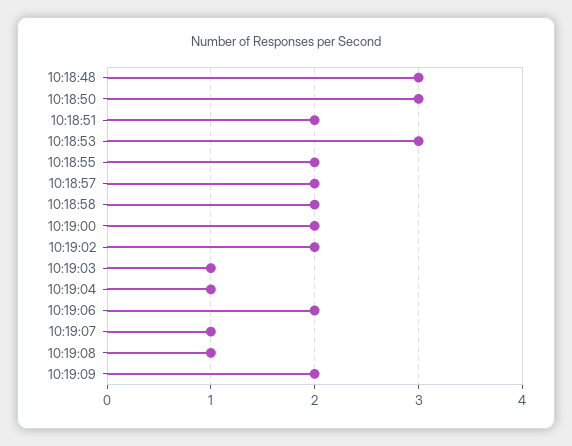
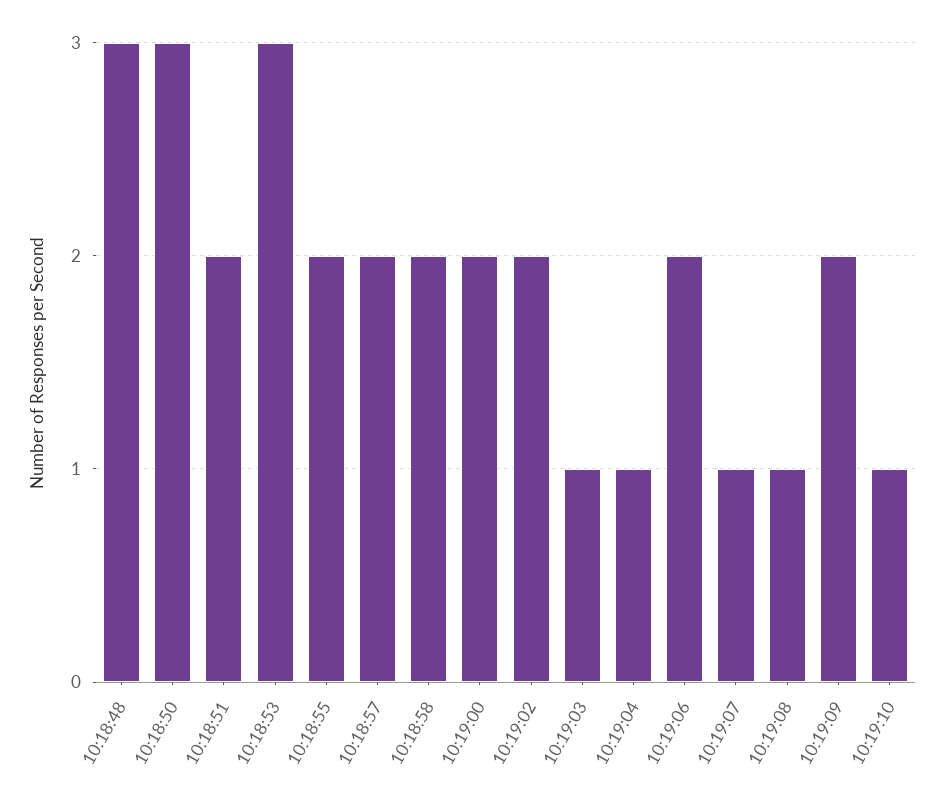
10:19:10: none -> 1

